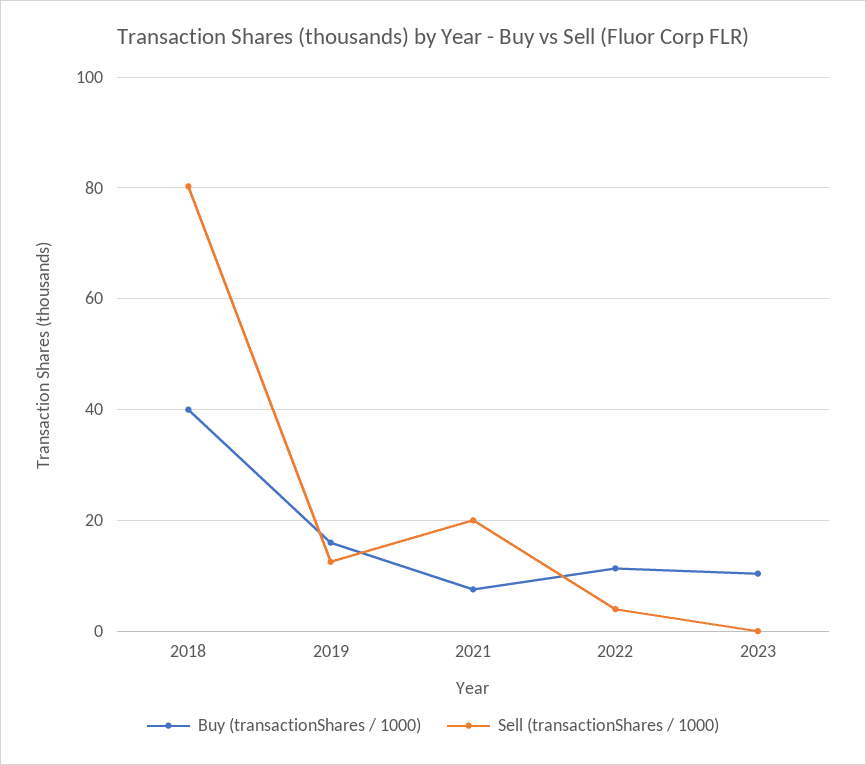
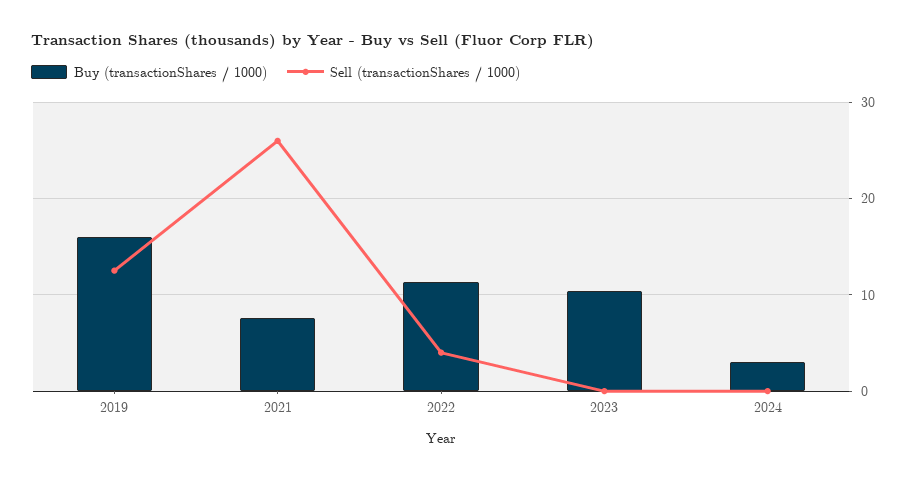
Buy (transactionShares / 1000), 2018: 40 -> none
Sell (transactionShares / 1000), 2018: 80 -> none
Sell (transactionShares / 1000), 2021: 20 -> 26
Buy (transactionShares / 1000), 2024: none -> 3
Sell (transactionShares / 1000), 2024: none -> 0

